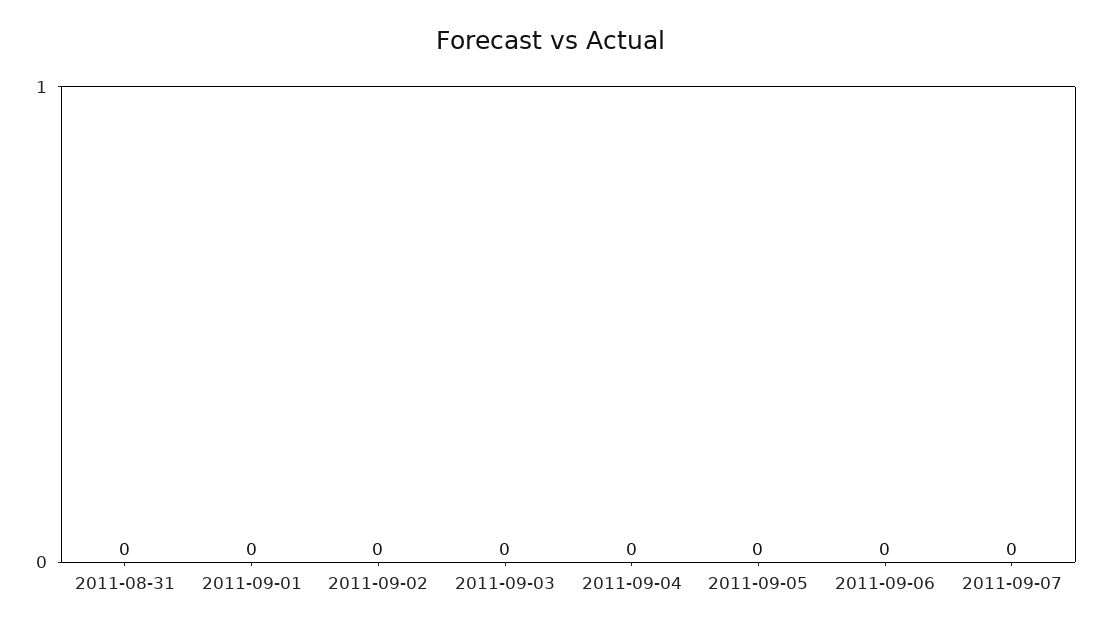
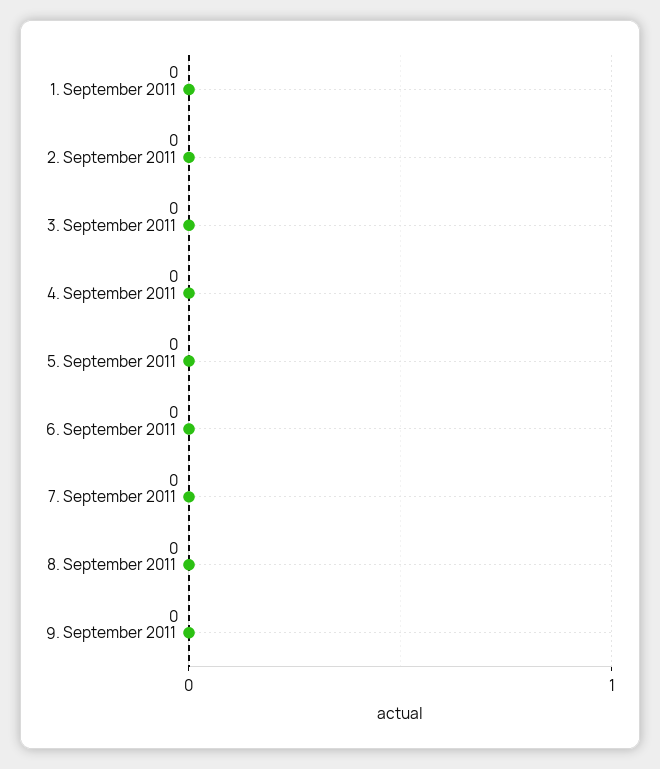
2011-08-31: 0 -> none
8. September 2011: none -> 0
9. September 2011: none -> 0

